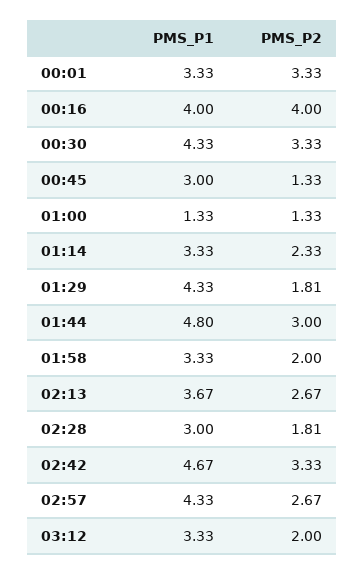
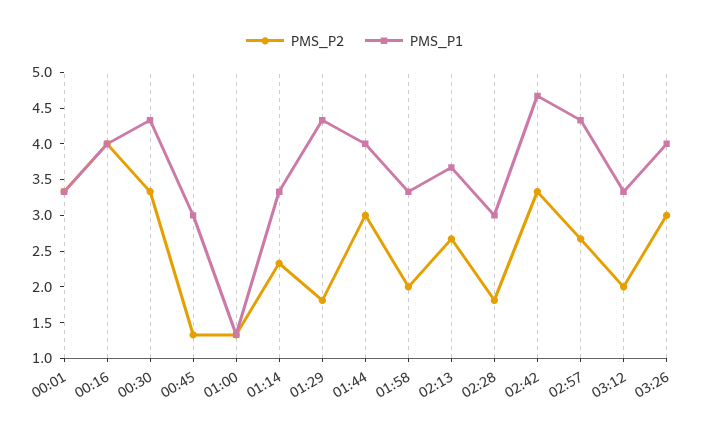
PMS_P1, 01:44: 4.8 -> 4
PMS_P2, 03:26: none -> 3
PMS_P1, 03:26: none -> 4

